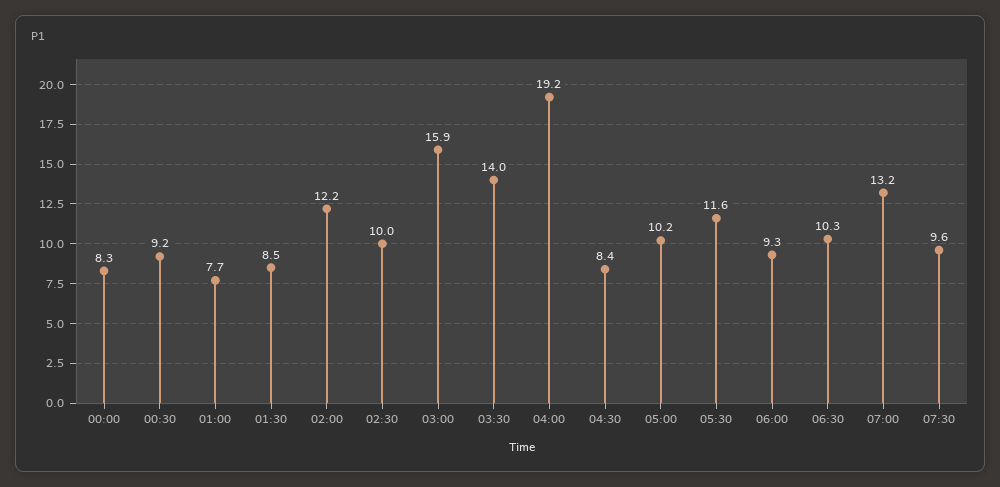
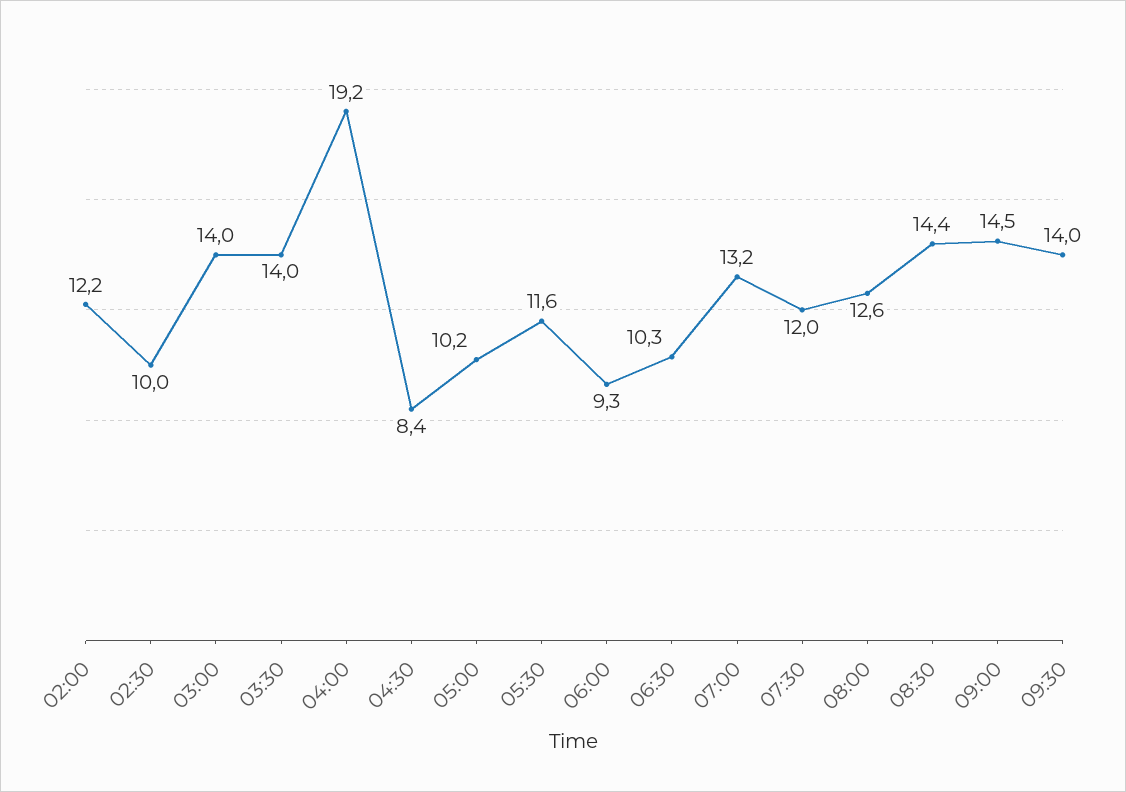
00:00: 8.3 -> none
00:30: 9.2 -> none
01:00: 7.7 -> none
01:30: 8.5 -> none
03:00: 15.9 -> 14
07:30: 9.6 -> 12
08:00: none -> 12.6
08:30: none -> 14.4
09:00: none -> 14.5
09:30: none -> 14

